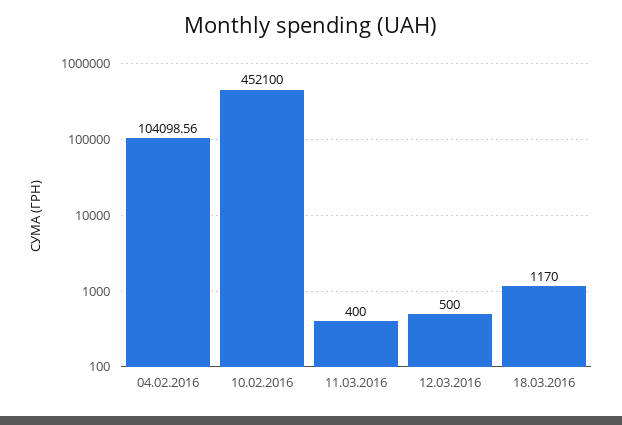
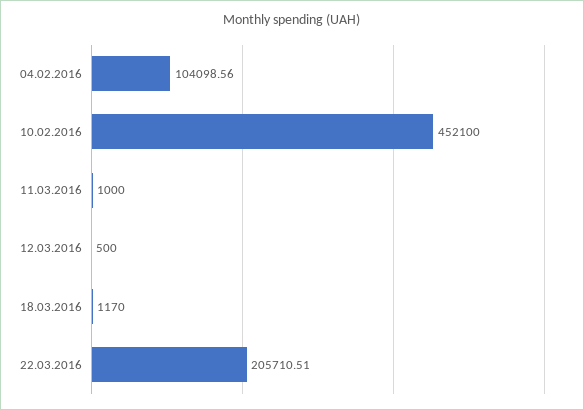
11.03.2016: 400 -> 1000
22.03.2016: none -> 205710.51

